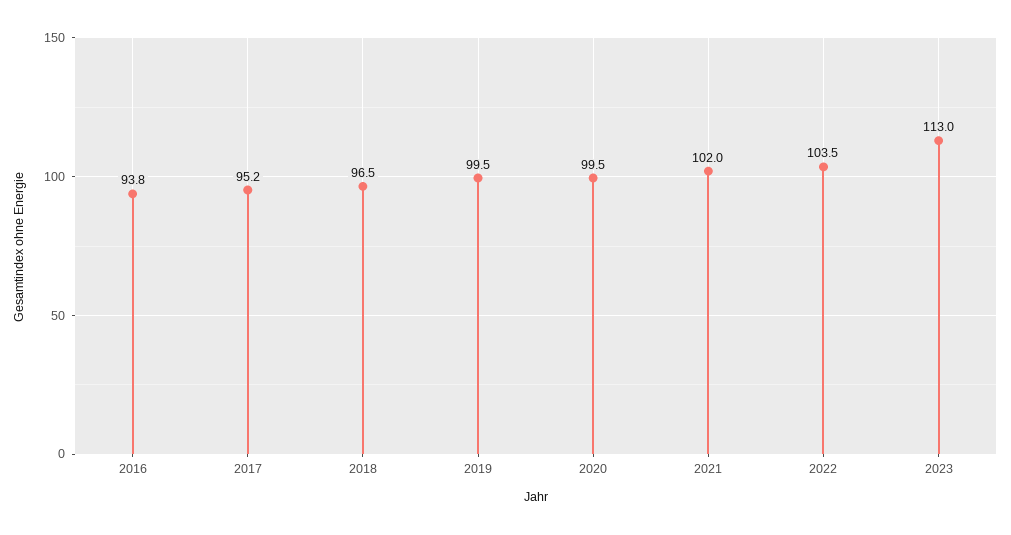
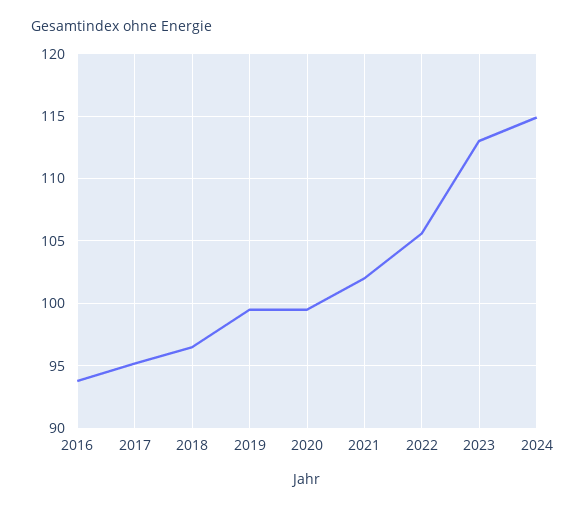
2022: 103.5 -> 105.5
2024: none -> 115

